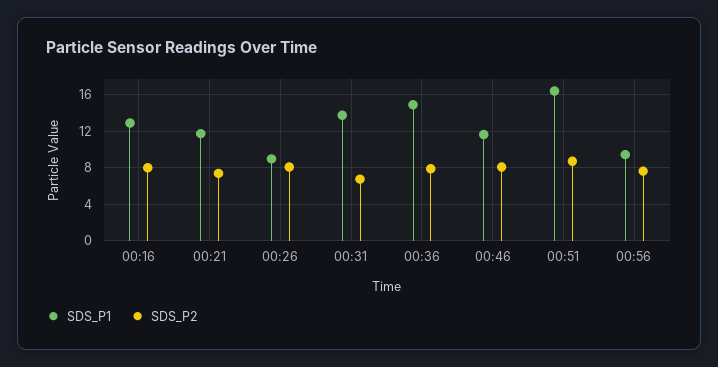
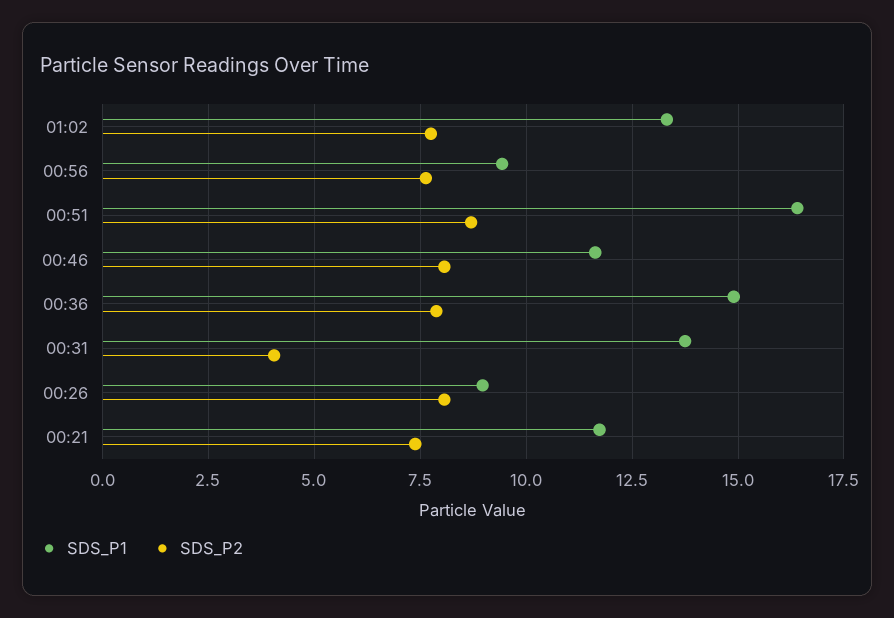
SDS_P1, 00:16: 13 -> none
SDS_P2, 00:16: 8 -> none
SDS_P2, 00:31: 7 -> 4
SDS_P1, 01:02: none -> 13.25
SDS_P2, 01:02: none -> 7.75

